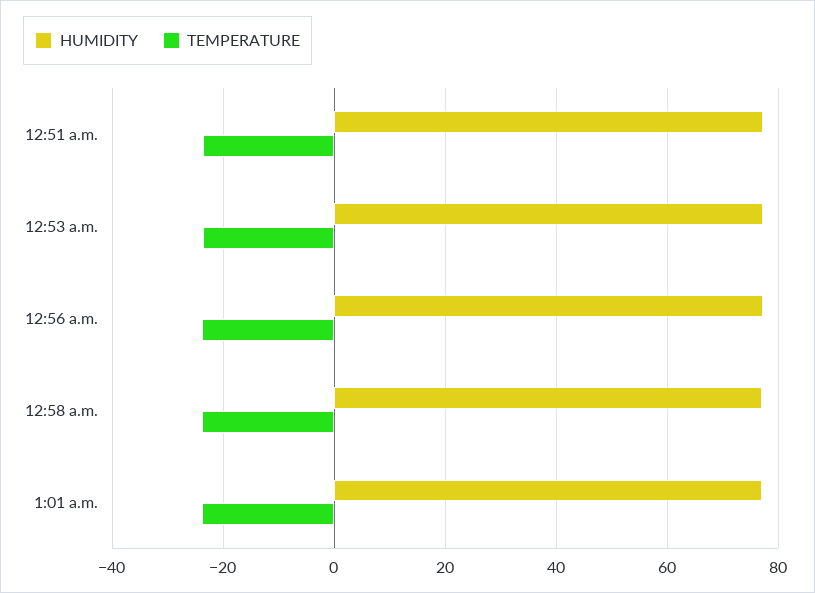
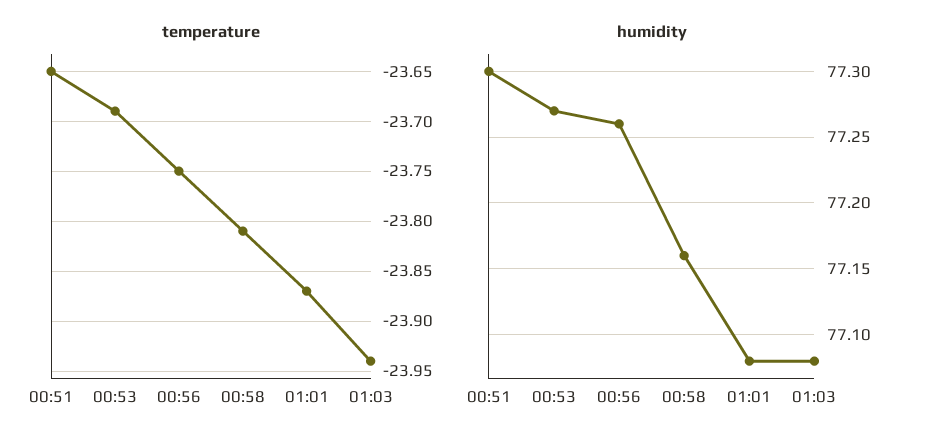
TEMPERATURE, 01:03: none -> -23.94
HUMIDITY, 01:03: none -> 77.08

